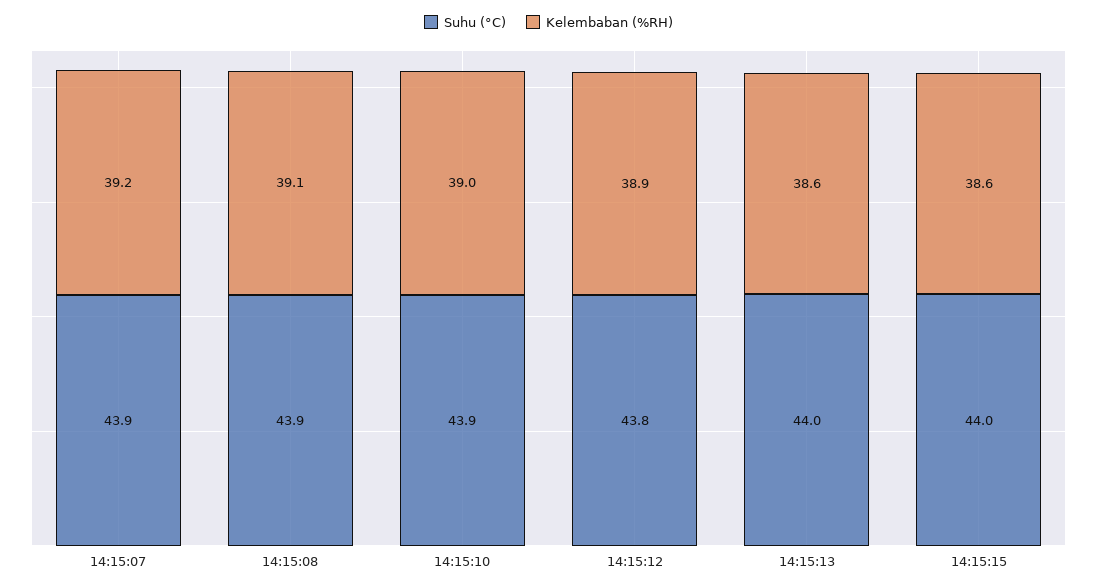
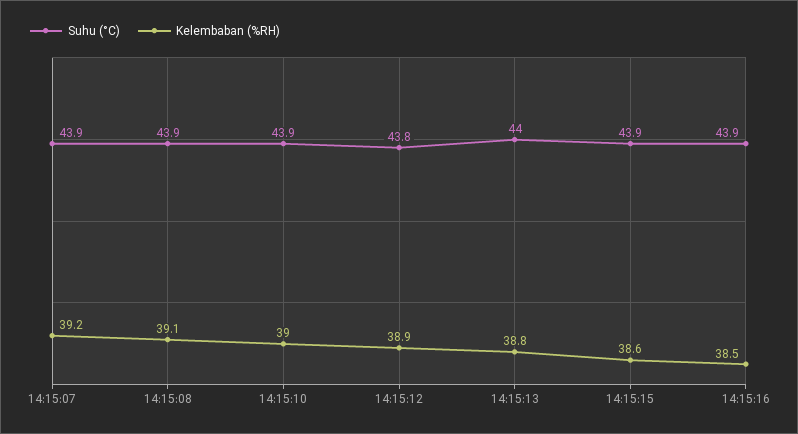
Kelembaban (%RH), 14:15:13: 38.6 -> 38.8
Suhu (°C), 14:15:15: 44 -> 43.9
Suhu (°C), 14:15:16: none -> 43.9
Kelembaban (%RH), 14:15:16: none -> 38.5

